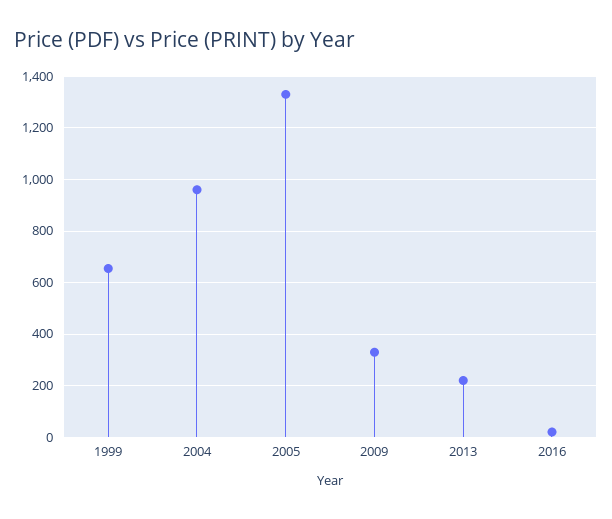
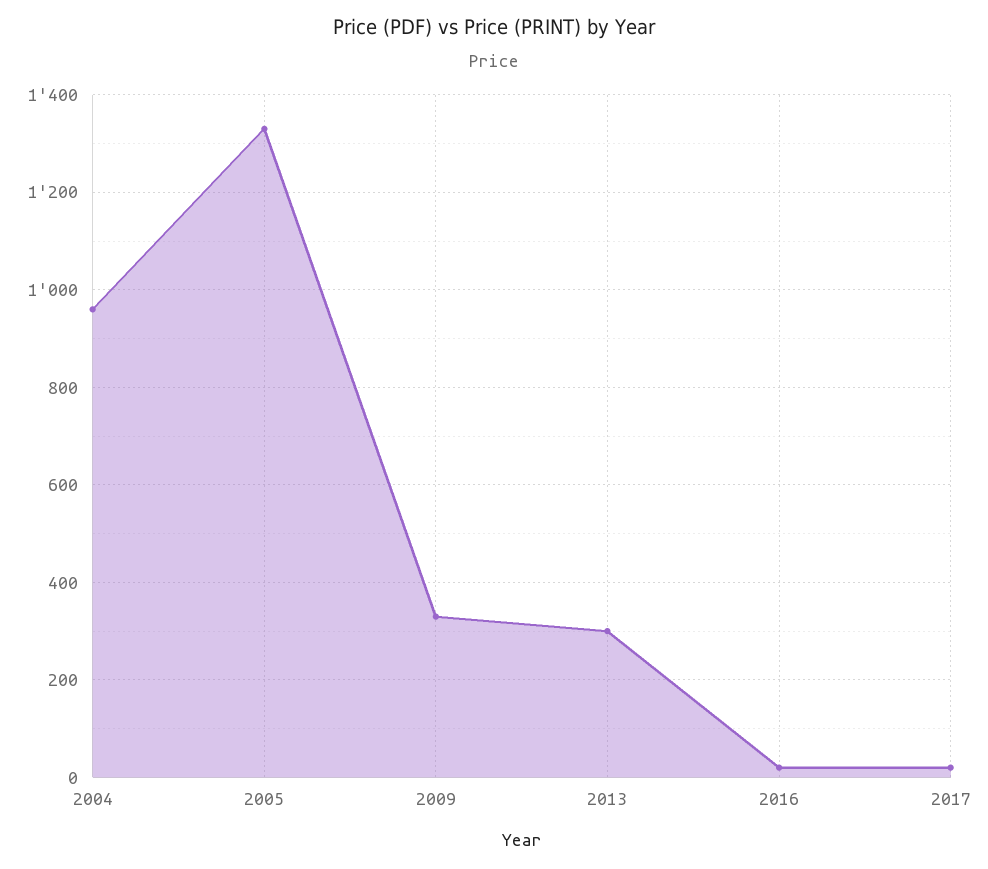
1999: 650 -> none
2013: 225 -> 300
2017: none -> 20

